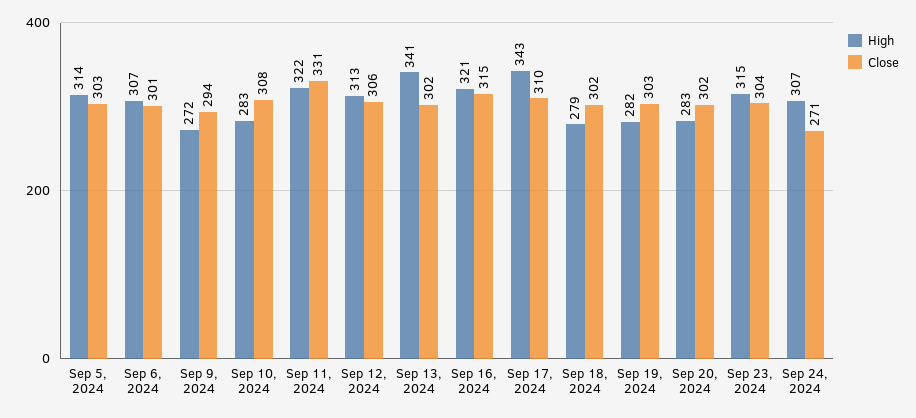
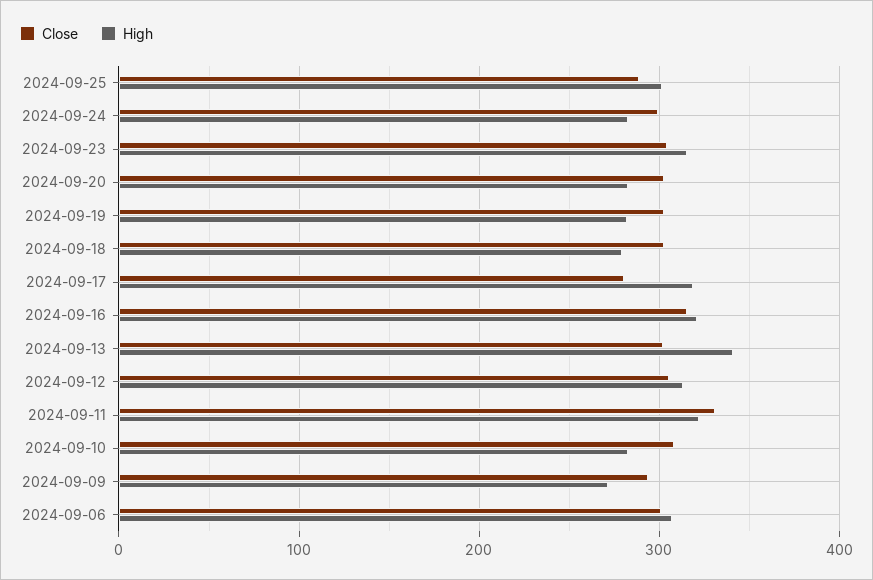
High, Sep 5, 2024: 314 -> none
Close, Sep 5, 2024: 303 -> none
High, Sep 17, 2024: 343 -> 320
Close, Sep 17, 2024: 310 -> 280
High, Sep 24, 2024: 307 -> 280
Close, Sep 24, 2024: 271 -> 300
Close, 2024-09-25: none -> 290
High, 2024-09-25: none -> 300

